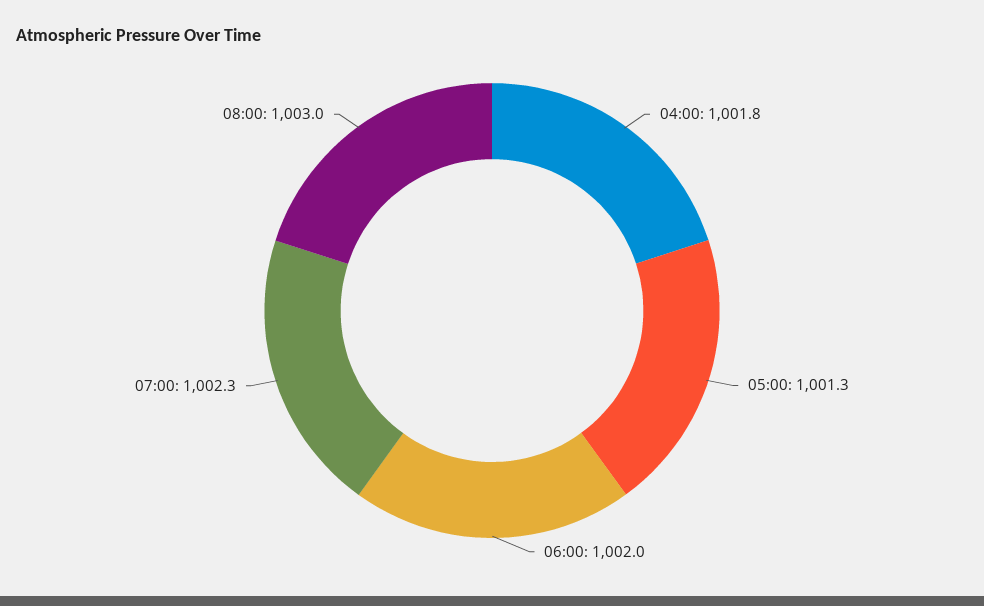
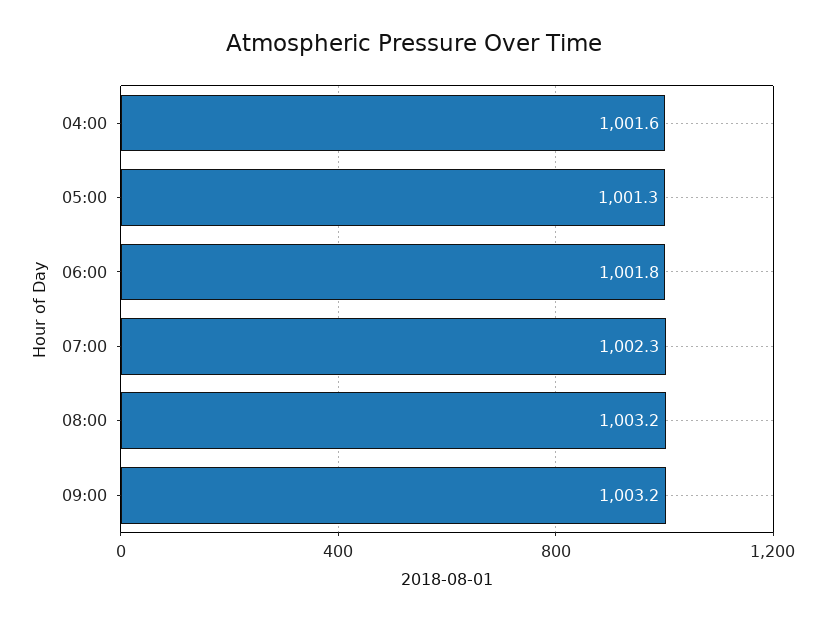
04:00: 1001.8 -> 1001.6
06:00: 1002 -> 1001.8
08:00: 1003 -> 1003.2
09:00: none -> 1003.2

